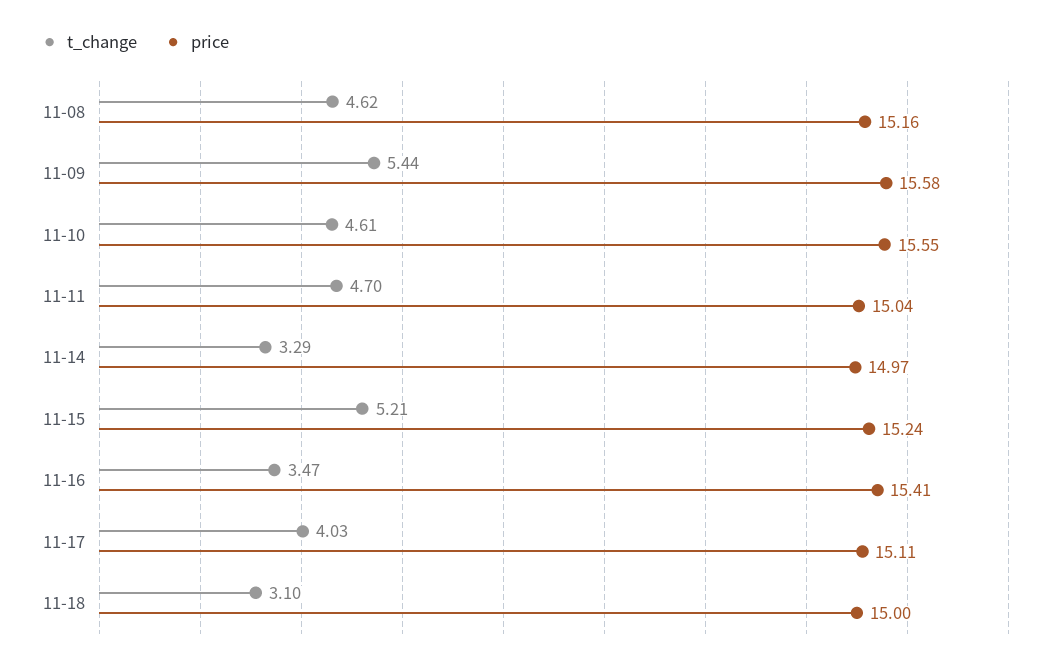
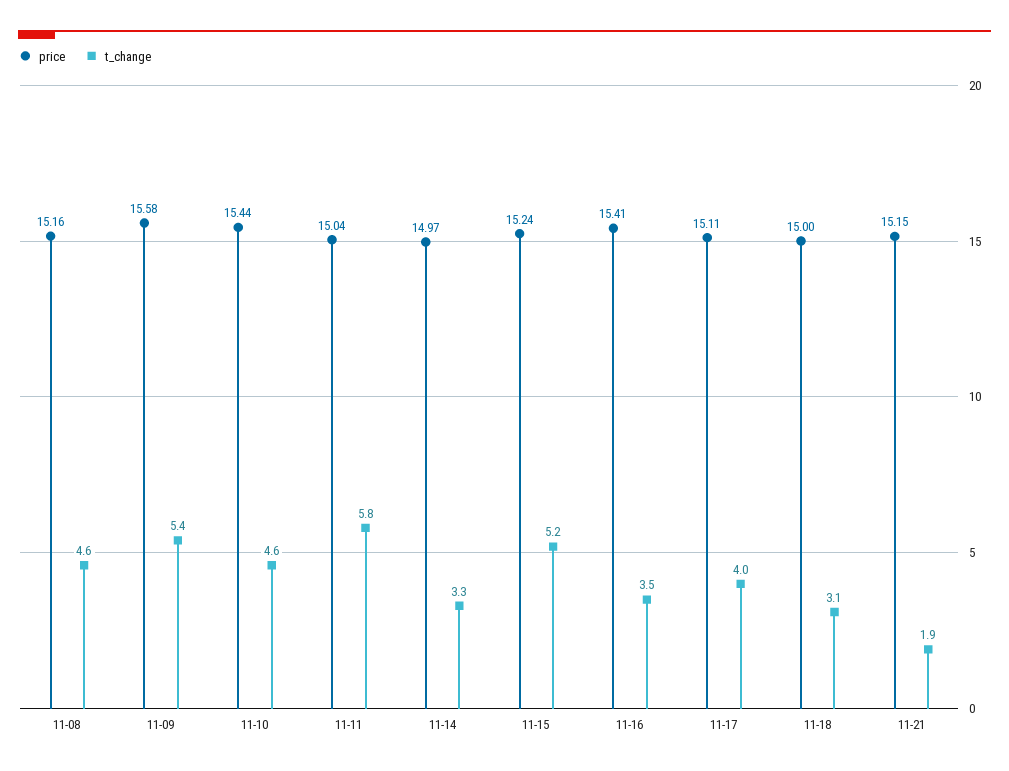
price, 11-10: 15.55 -> 15.44
t_change, 11-11: 4.7 -> 5.8
price, 11-21: none -> 15.15
t_change, 11-21: none -> 1.9

